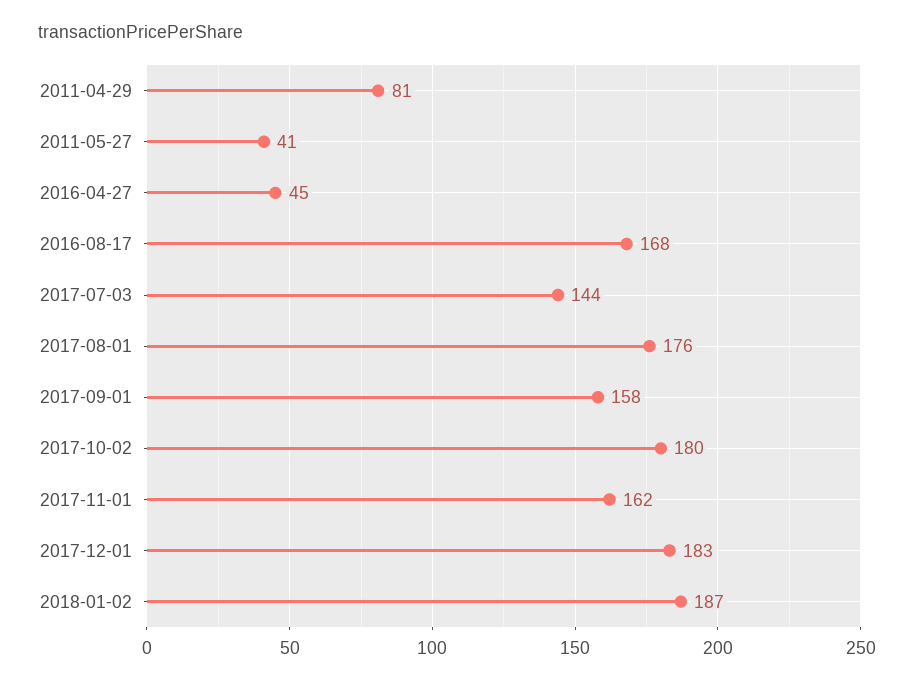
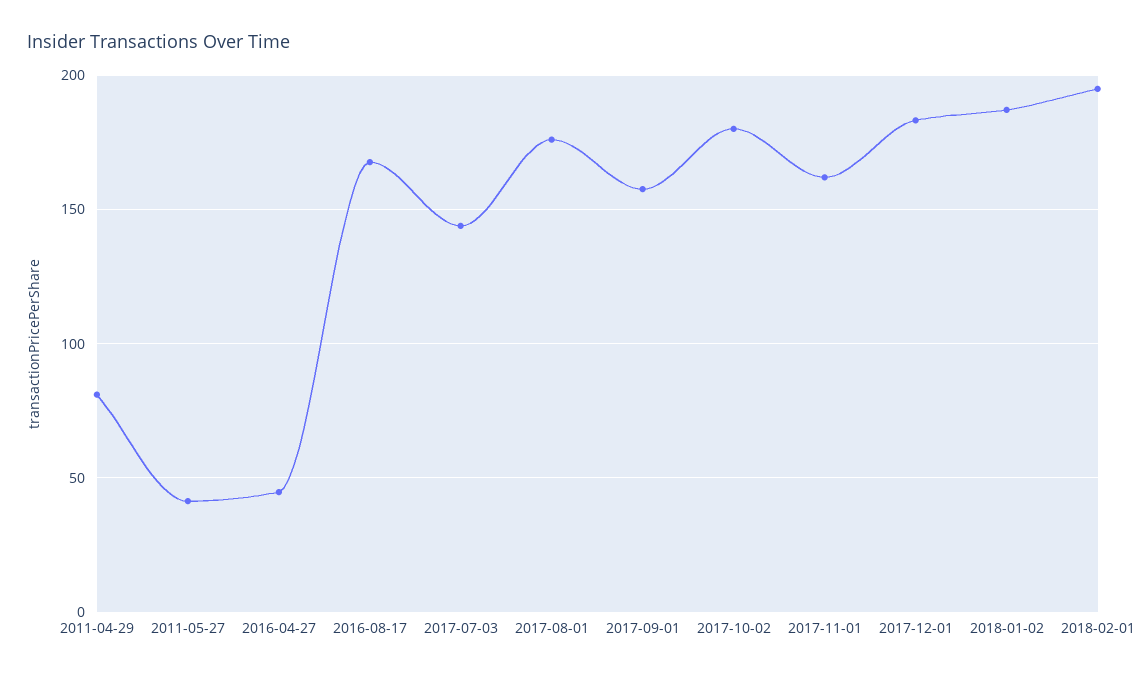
2018-02-01: none -> 195

